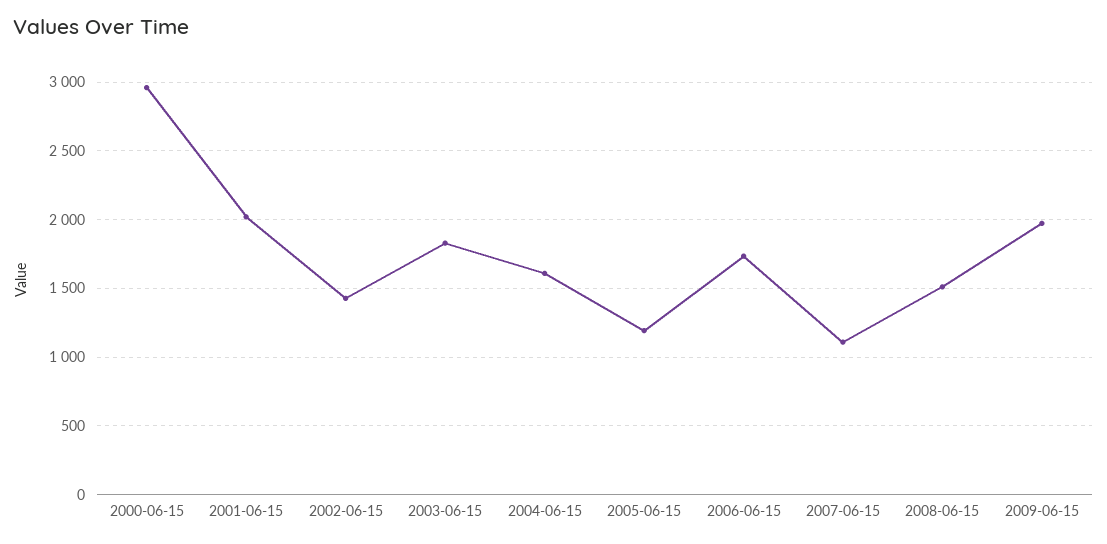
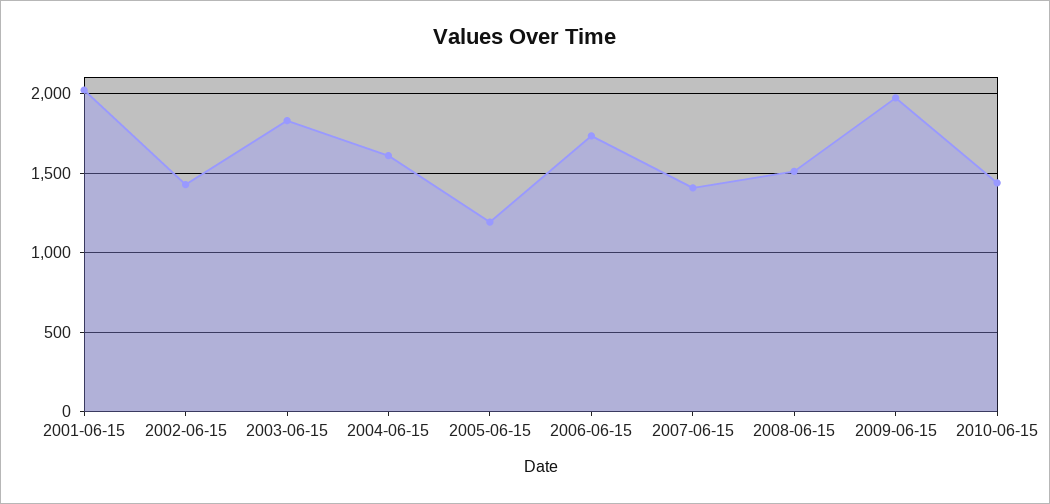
2000-06-15: 2950 -> none
2007-06-15: 1100 -> 1400
2010-06-15: none -> 1450

